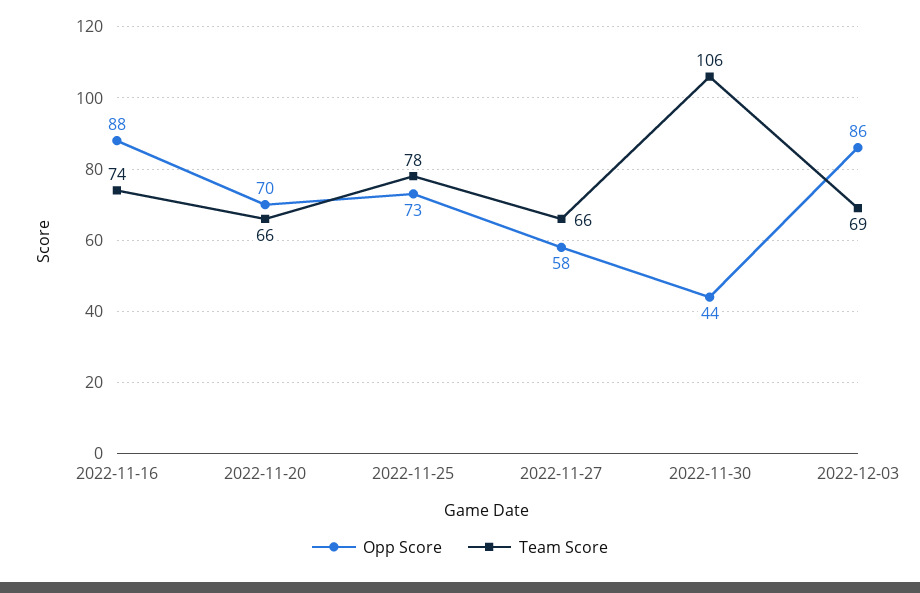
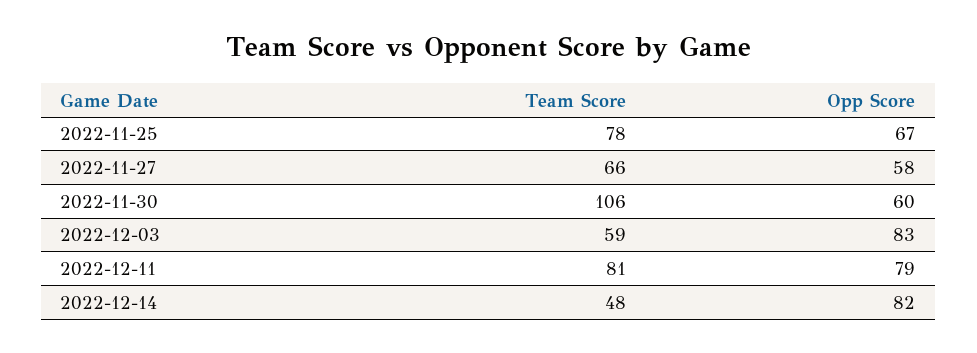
Opp Score, 2022-11-16: 88 -> none
Team Score, 2022-11-16: 74 -> none
Opp Score, 2022-11-20: 70 -> none
Team Score, 2022-11-20: 66 -> none
Opp Score, 2022-11-25: 73 -> 67
Opp Score, 2022-11-30: 44 -> 60
Opp Score, 2022-12-03: 86 -> 83
Team Score, 2022-12-03: 69 -> 59
Team Score, 2022-12-11: none -> 81
Opp Score, 2022-12-11: none -> 79
Team Score, 2022-12-14: none -> 48
Opp Score, 2022-12-14: none -> 82

